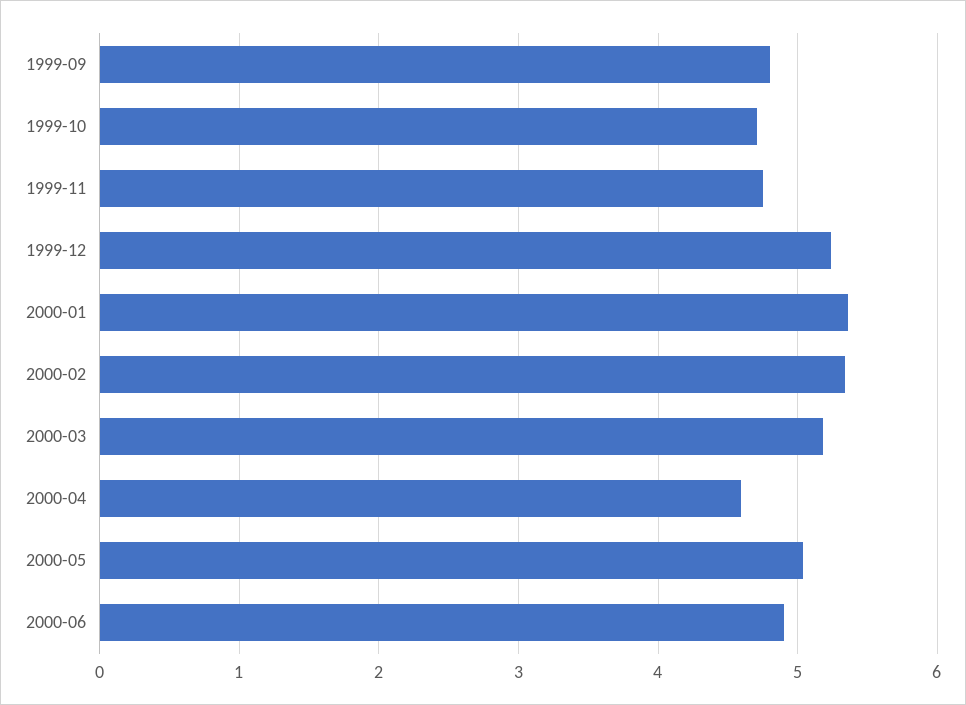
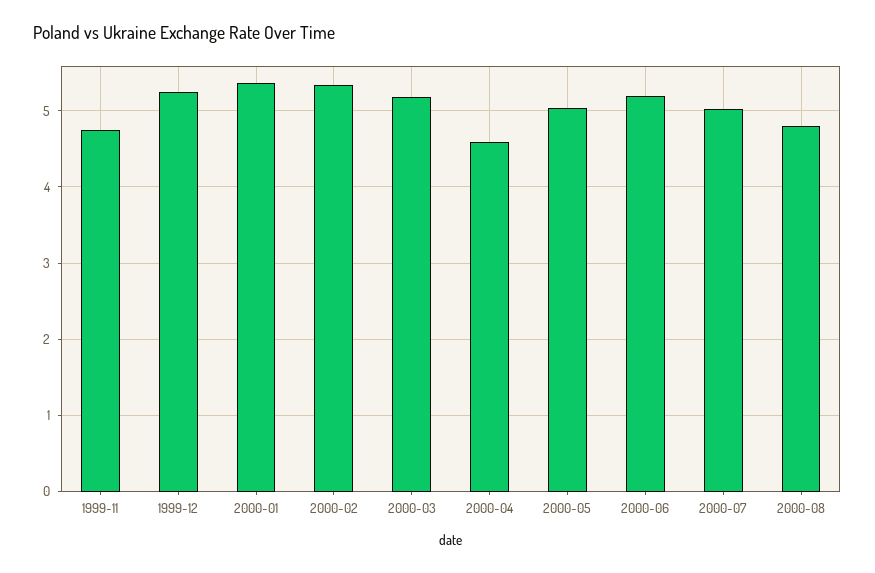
1999-09: 4.8 -> none
1999-10: 4.7 -> none
2000-06: 4.9 -> 5.2
2000-07: none -> 5
2000-08: none -> 4.8

